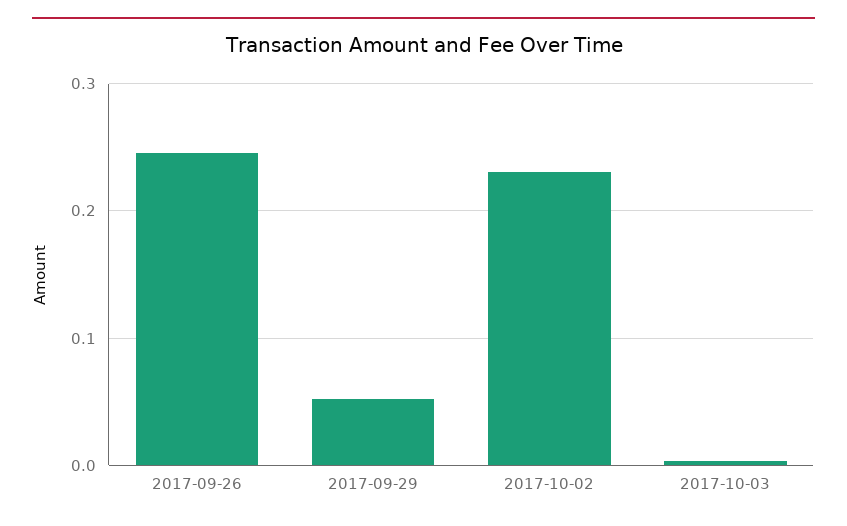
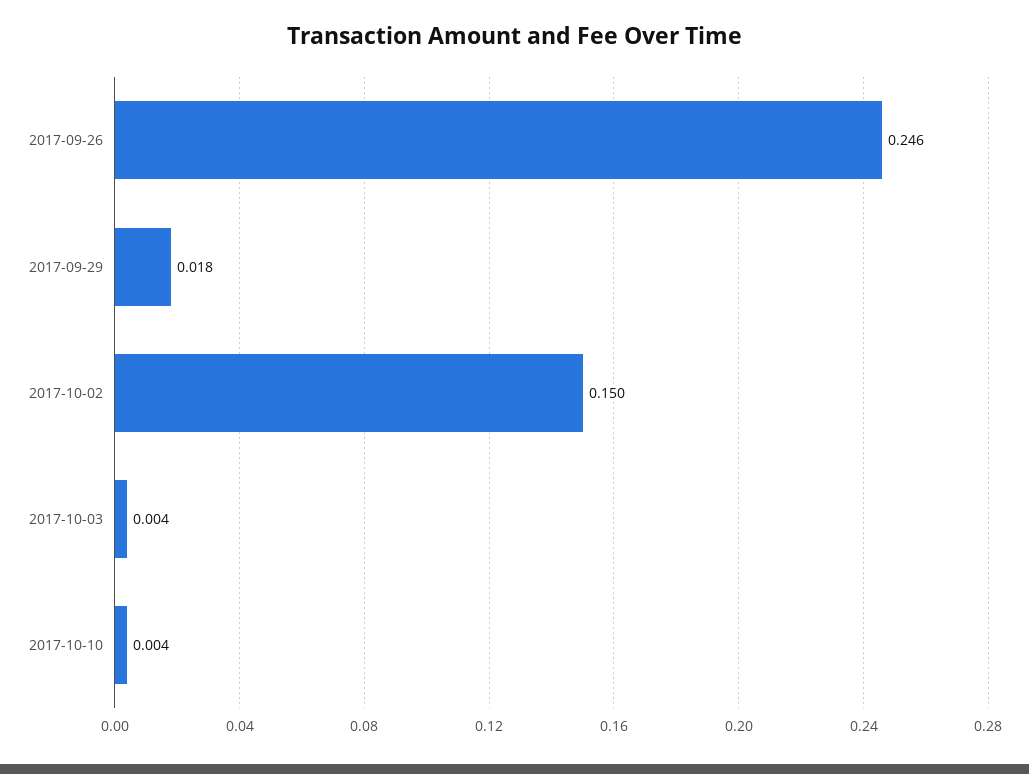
2017-09-29: 0.05 -> 0.018
2017-10-02: 0.23 -> 0.15
2017-10-10: none -> 0.004

